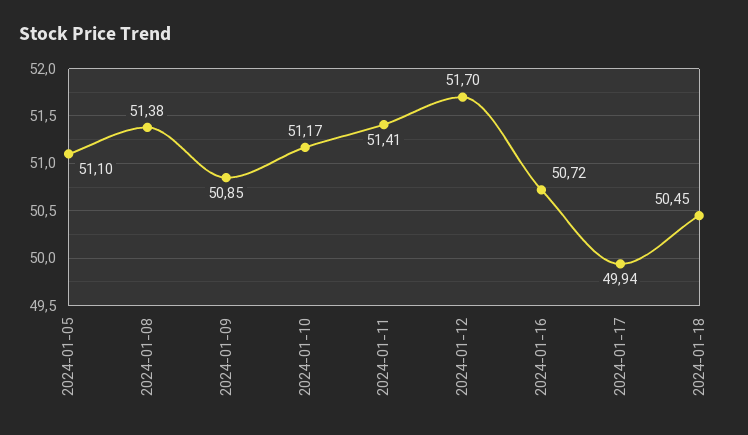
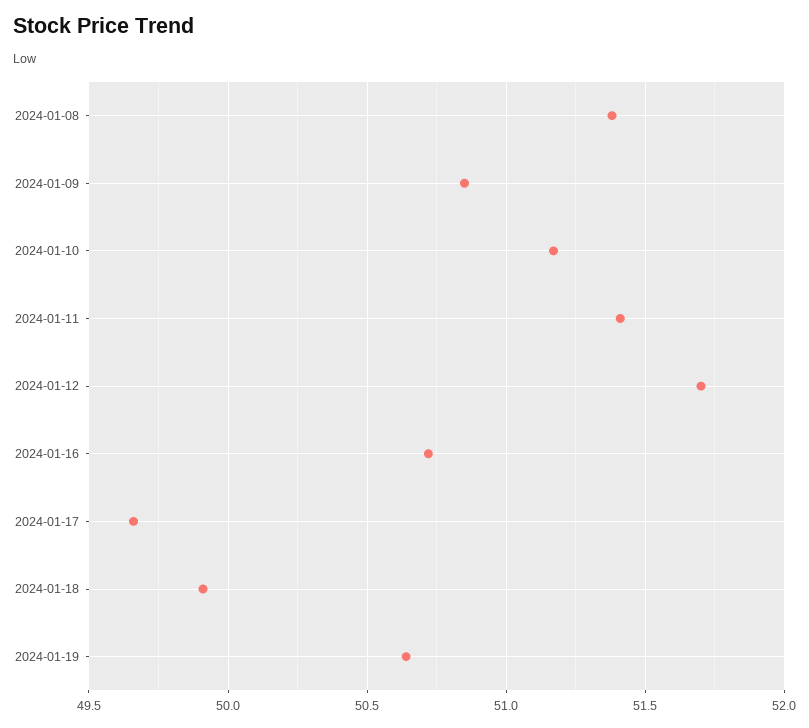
2024-01-05: 51.1 -> none
2024-01-17: 49.94 -> 49.65
2024-01-18: 50.45 -> 49.9
2024-01-19: none -> 50.65

